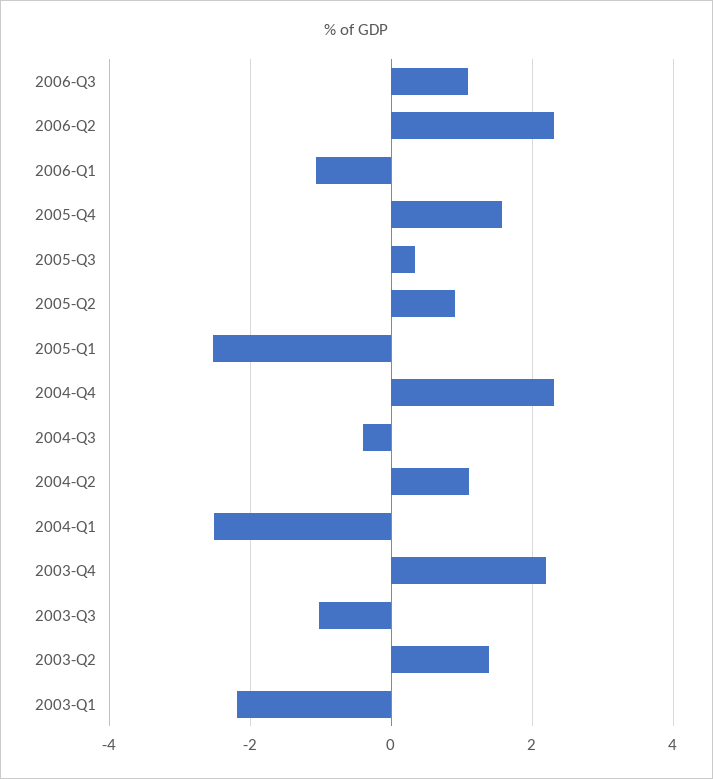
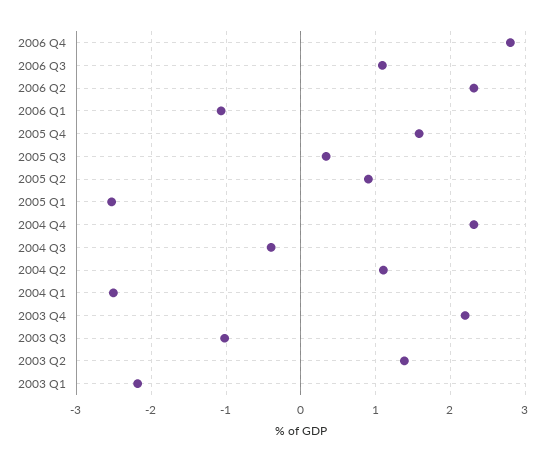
2006 Q4: none -> 2.8

